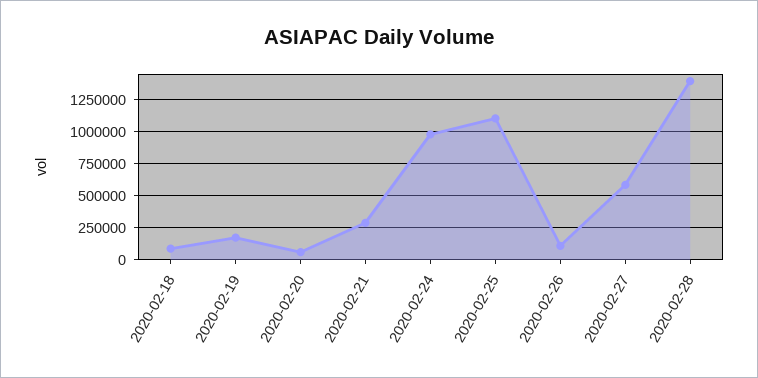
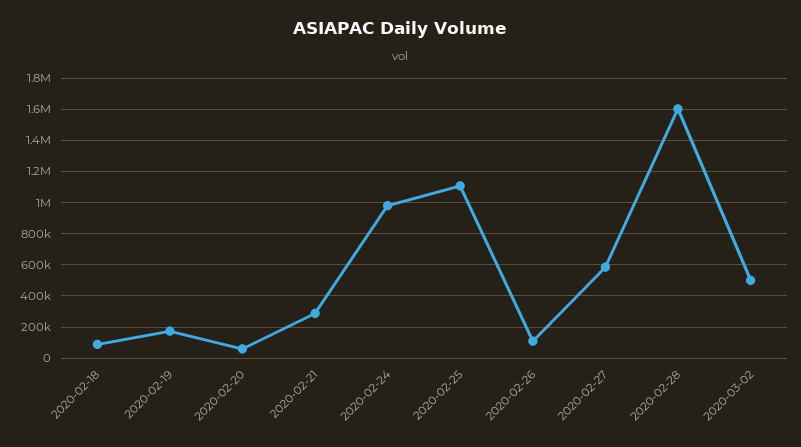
2020-02-28: 1400000 -> 1600000
2020-03-02: none -> 500000

